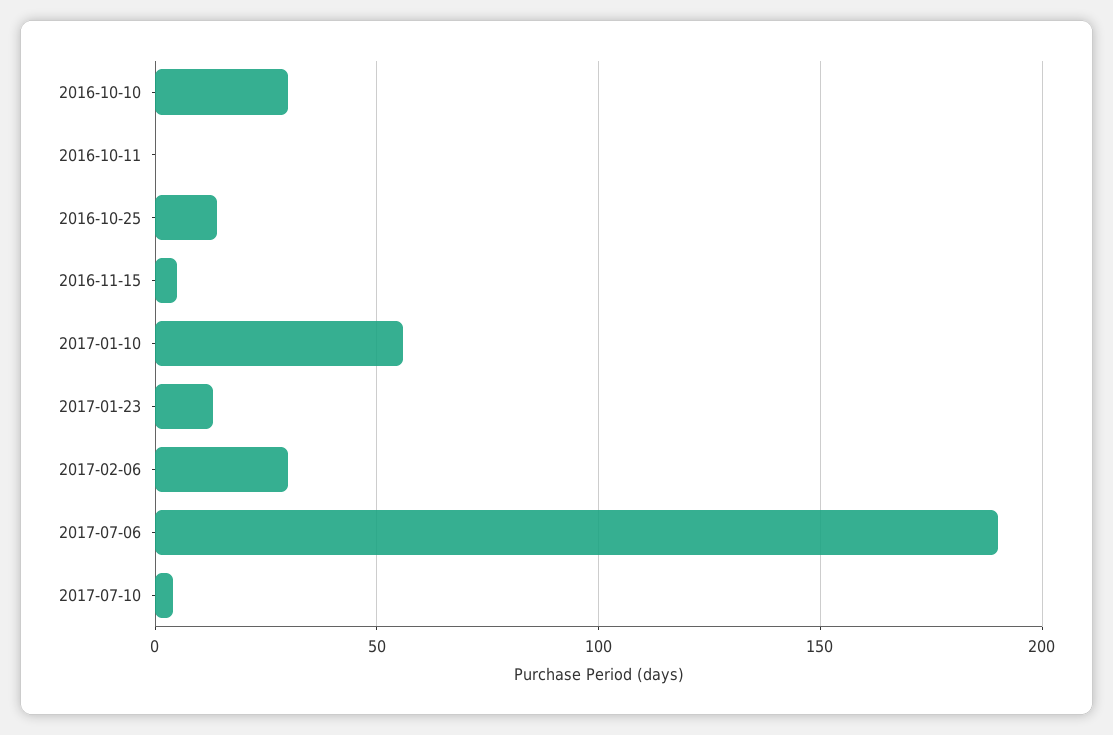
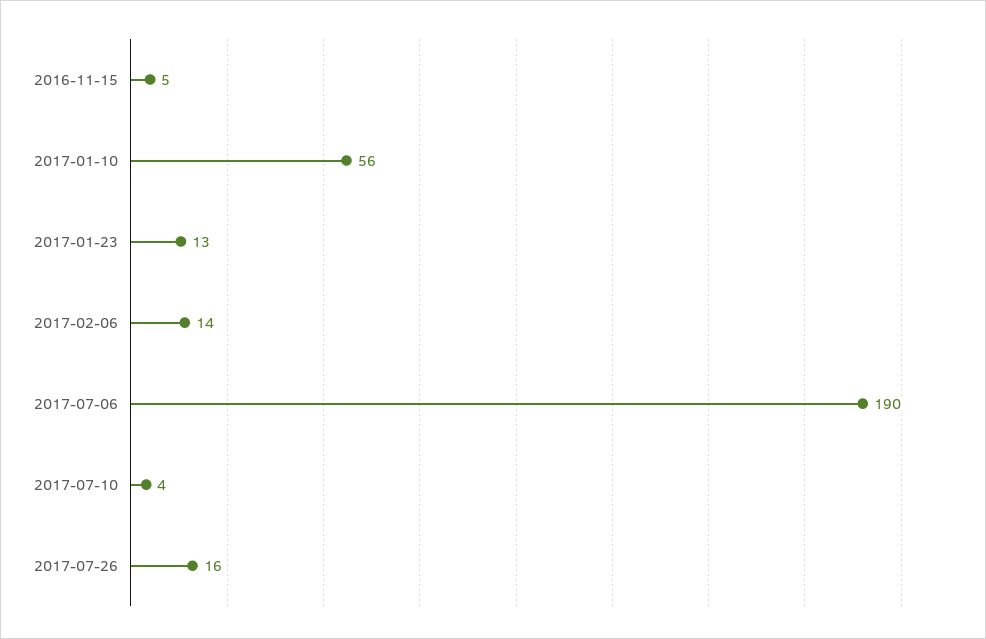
2016-10-10: 30 -> none
2016-10-11: 0 -> none
2016-10-25: 15 -> none
2017-02-06: 30 -> 14
2017-07-26: none -> 16

